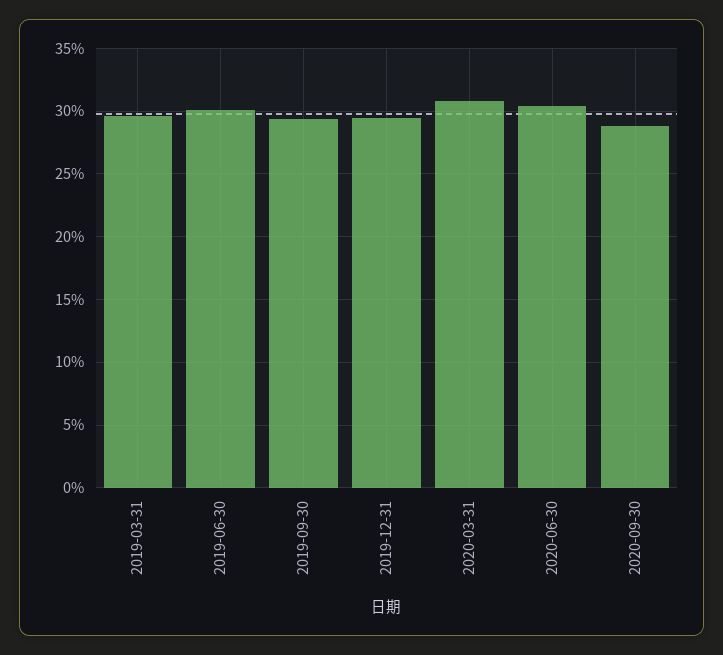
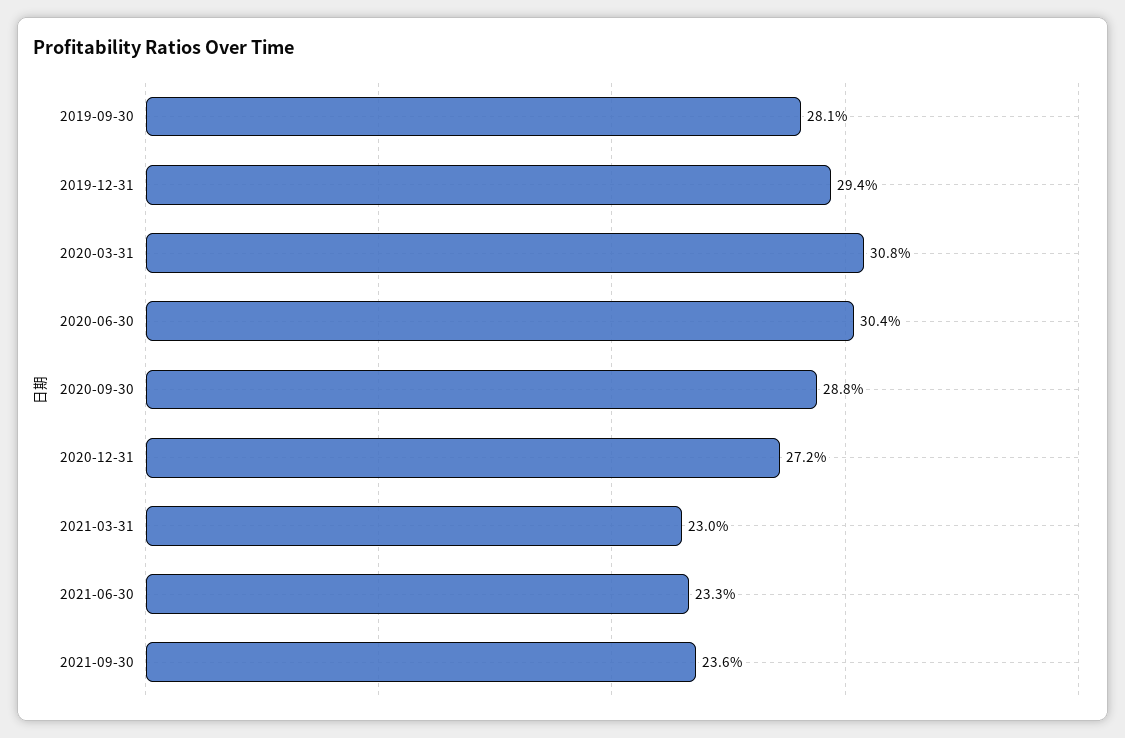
2019-03-31: 29.5 -> none
2019-06-30: 30 -> none
2019-09-30: 29.5 -> 28.1
2020-12-31: none -> 27.2
2021-03-31: none -> 23
2021-06-30: none -> 23.3
2021-09-30: none -> 23.6

